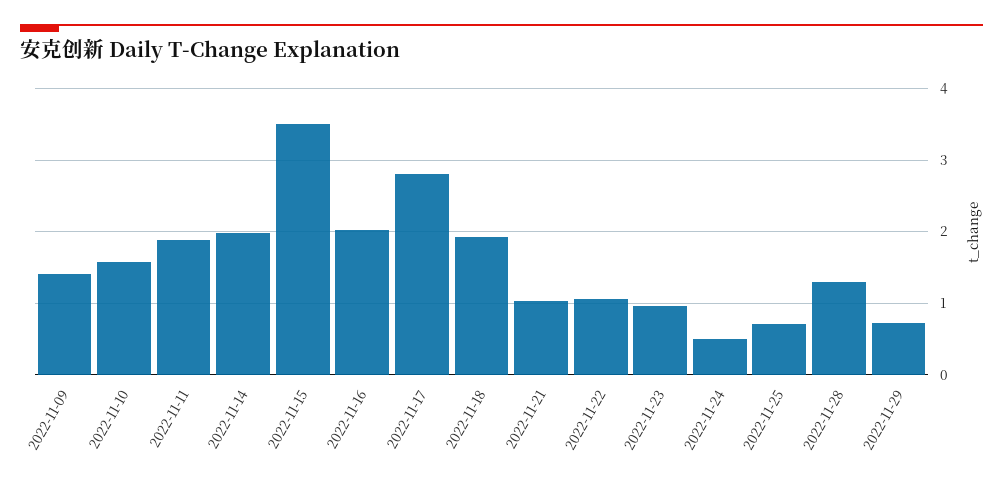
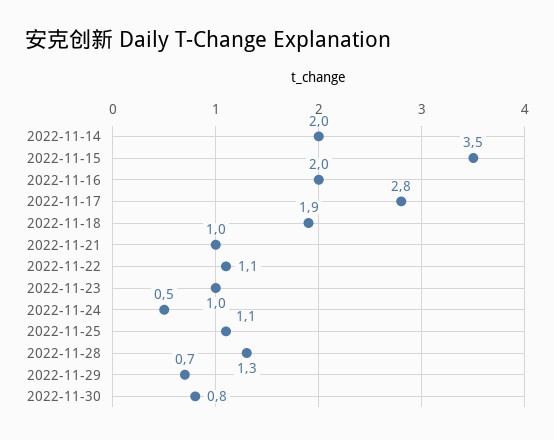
2022-11-09: 1.4 -> none
2022-11-10: 1.6 -> none
2022-11-11: 1.9 -> none
2022-11-25: 0.7 -> 1.1
2022-11-30: none -> 0.8

